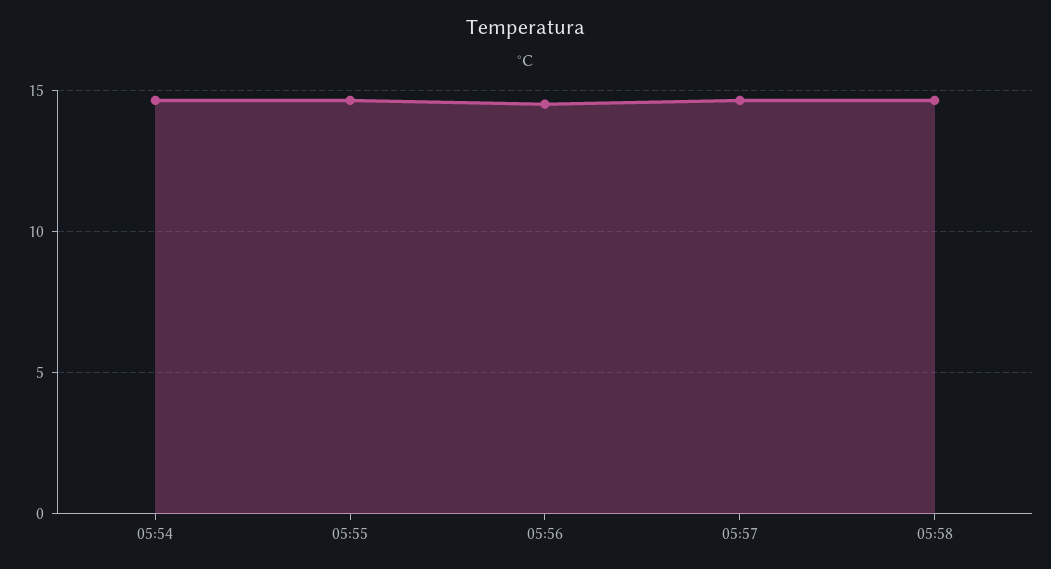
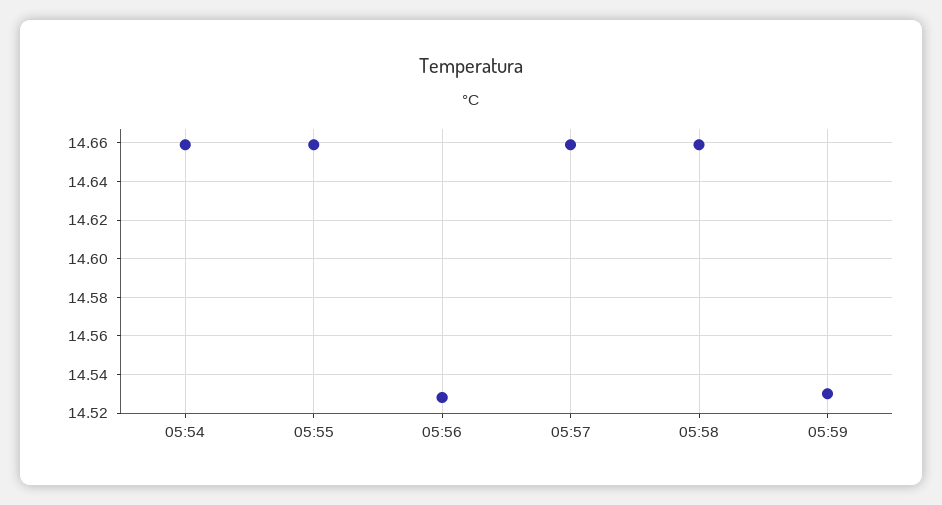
05:59: none -> 14.53

